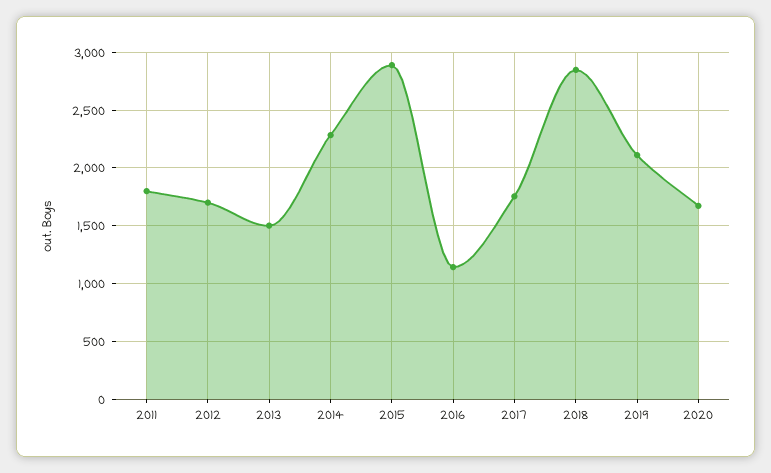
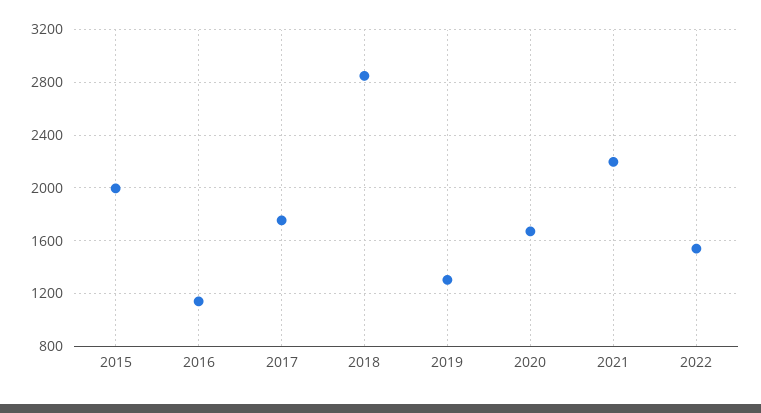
2011: 1800 -> none
2012: 1700 -> none
2013: 1500 -> none
2014: 2300 -> none
2015: 2900 -> 2000
2019: 2100 -> 1300
2021: none -> 2200
2022: none -> 1550

